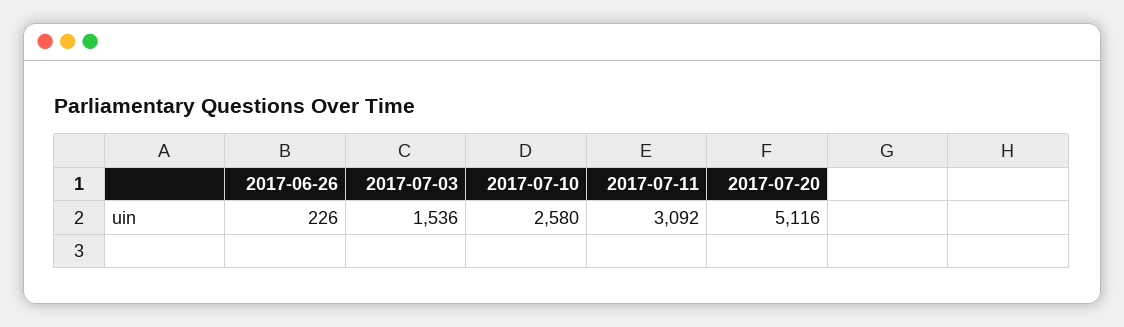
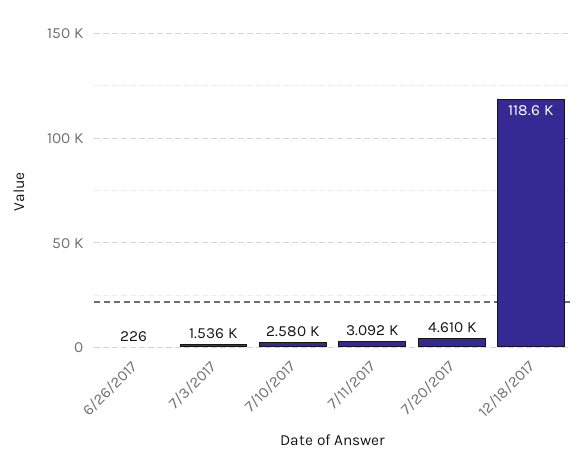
2017-07-20: 5116 -> 4610
12/18/2017: none -> 118600

